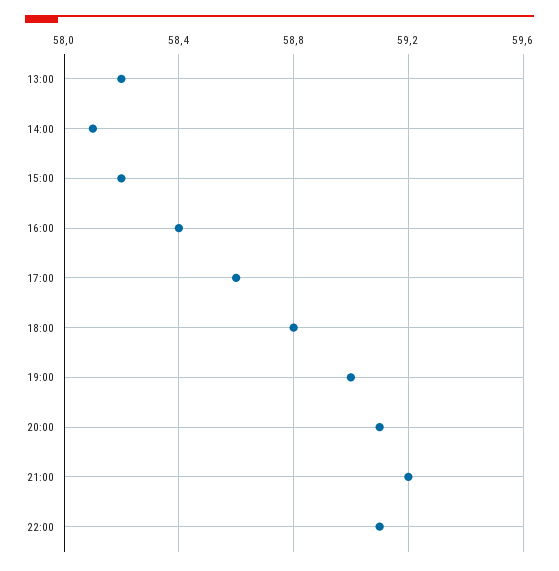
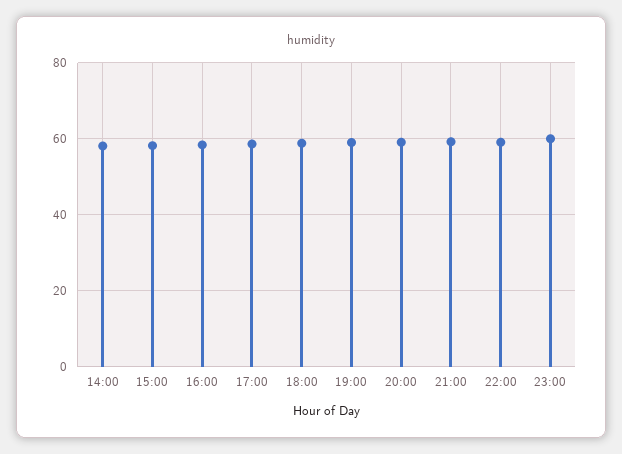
13:00: 58.2 -> none
23:00: none -> 60

